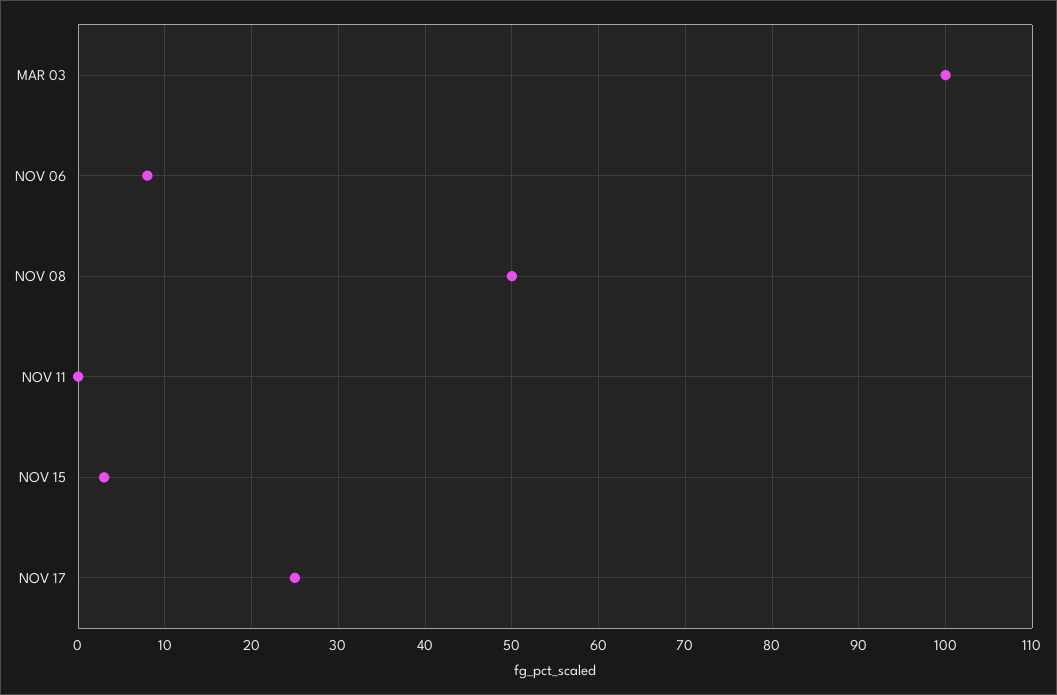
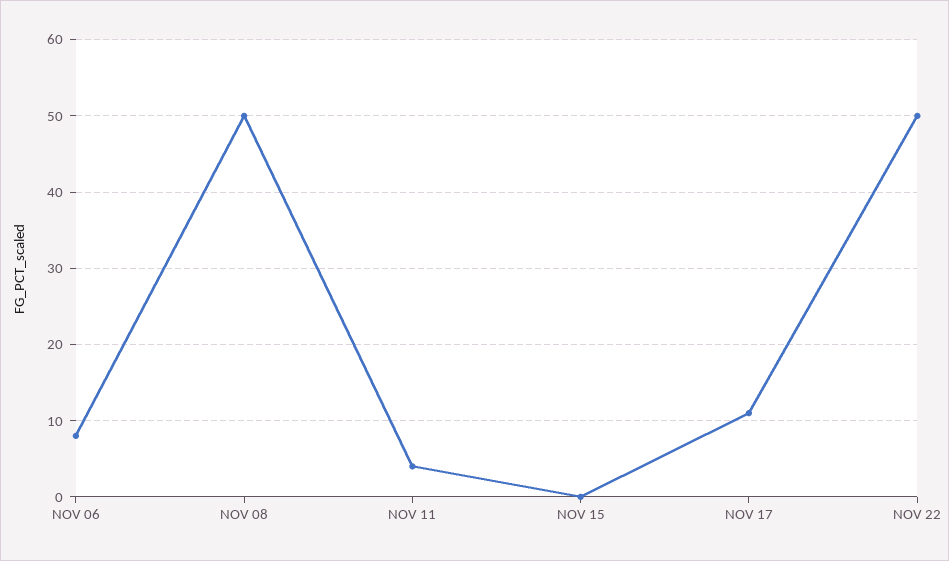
MAR 03: 100 -> none
NOV 11: 0 -> 4
NOV 15: 3 -> 0
NOV 17: 25 -> 11
NOV 22: none -> 50

